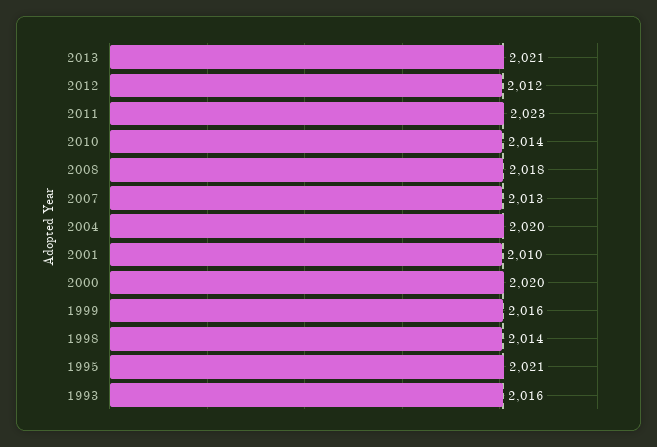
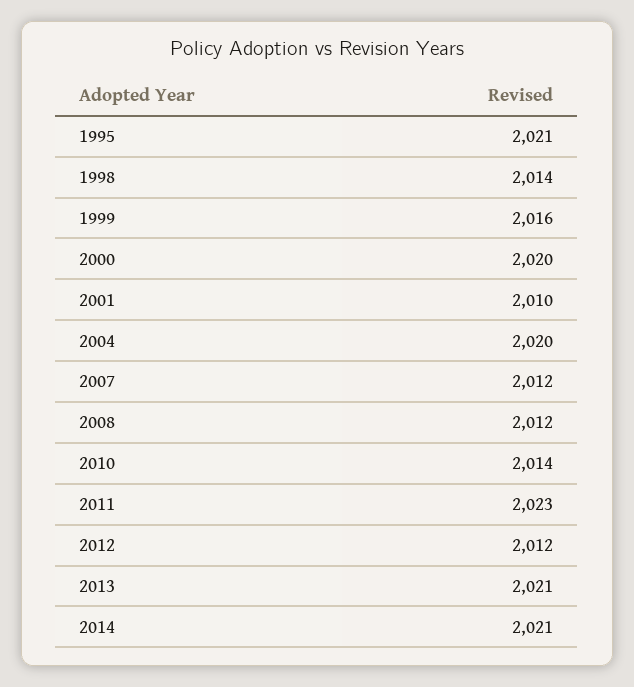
2008: 2018 -> 2012
2007: 2013 -> 2012
1993: 2016 -> none
2014: none -> 2021

